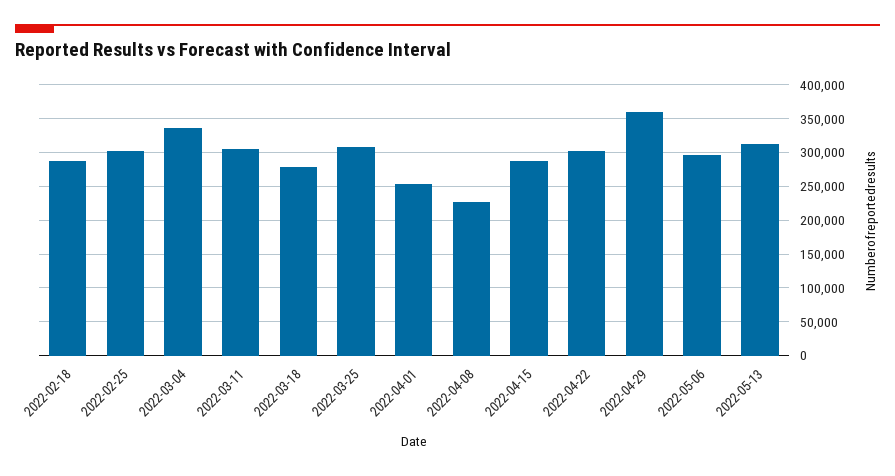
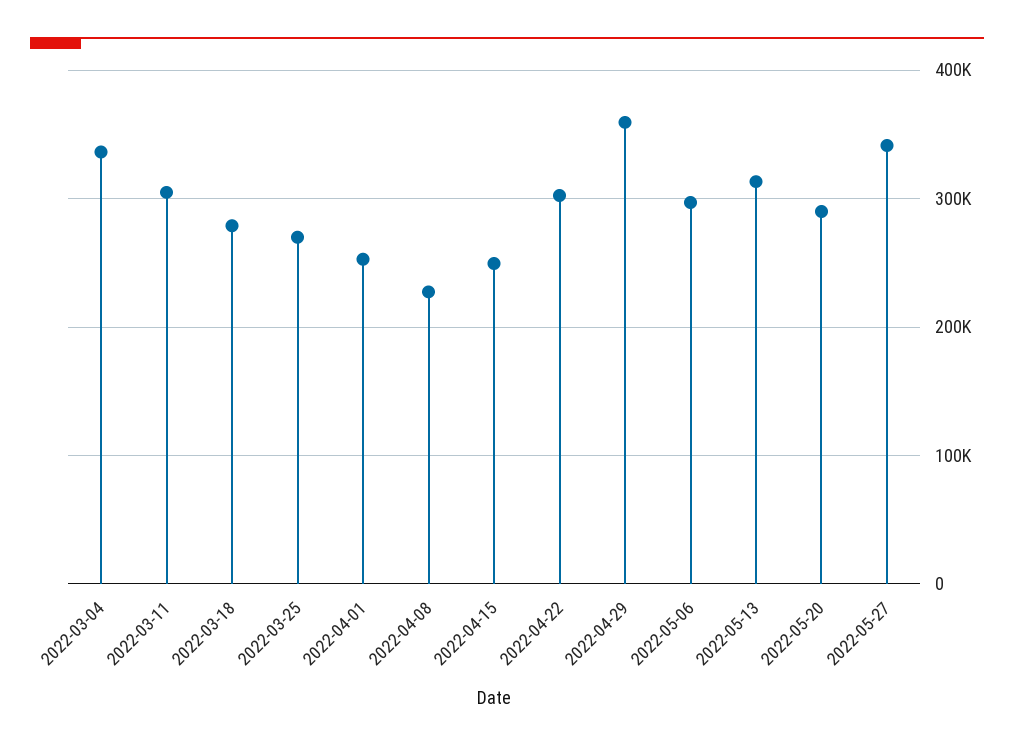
2022-02-18: 290000 -> none
2022-02-25: 300000 -> none
2022-03-25: 310000 -> 270000
2022-04-15: 290000 -> 250000
2022-05-20: none -> 290000
2022-05-27: none -> 340000

